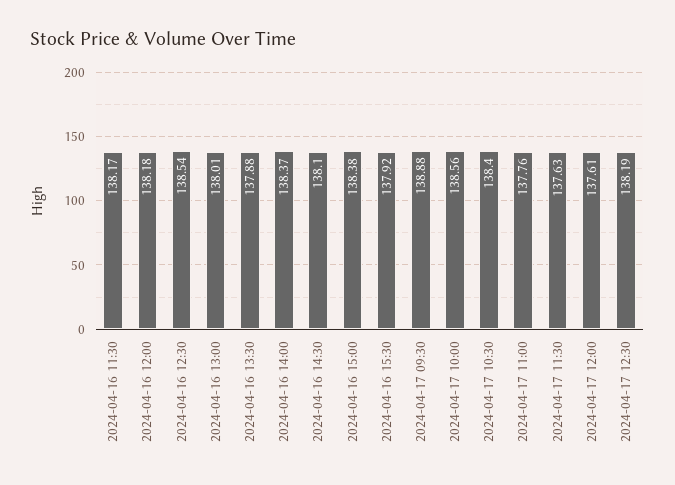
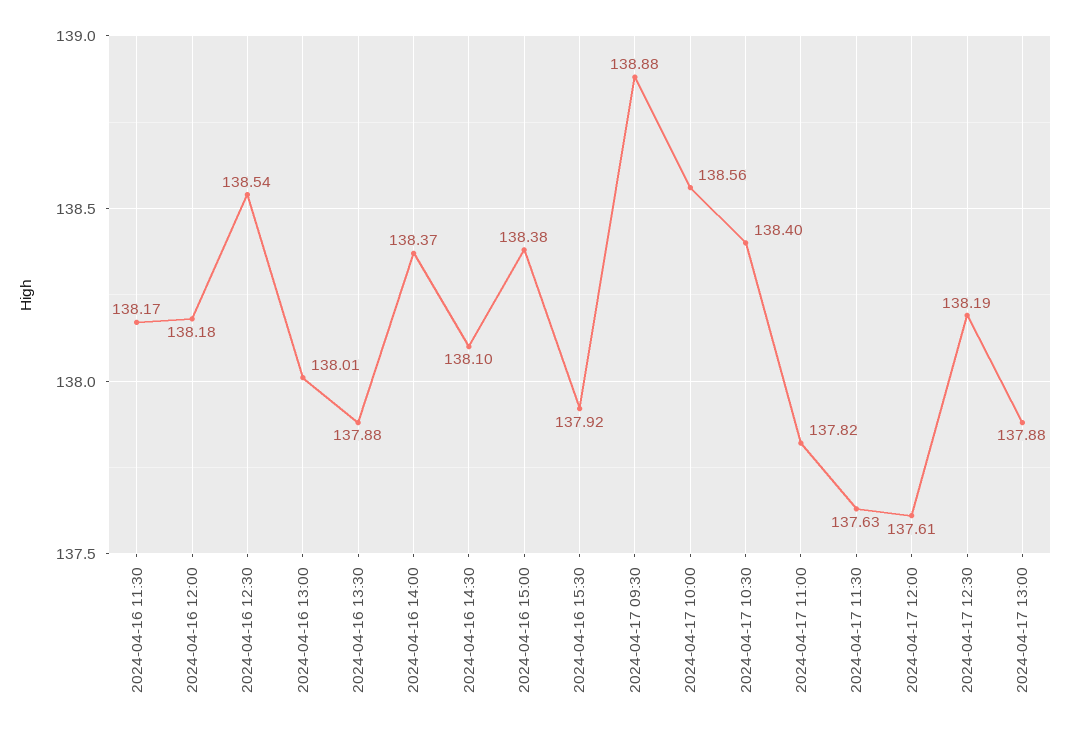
2024-04-17 11:00: 137.76 -> 137.82
2024-04-17 13:00: none -> 137.88

